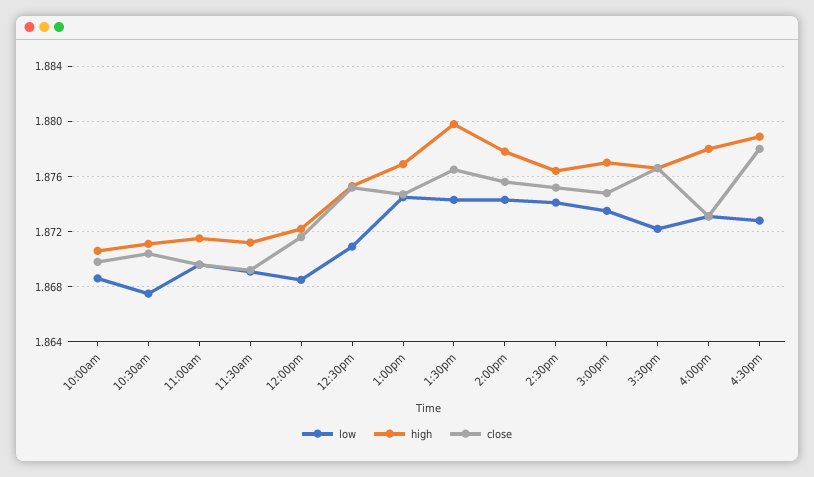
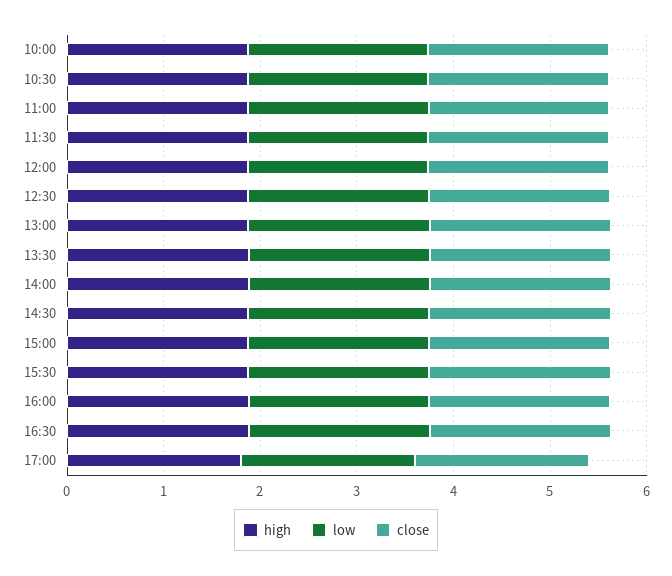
high, 17:00: none -> 1.8
low, 17:00: none -> 1.8
close, 17:00: none -> 1.8

